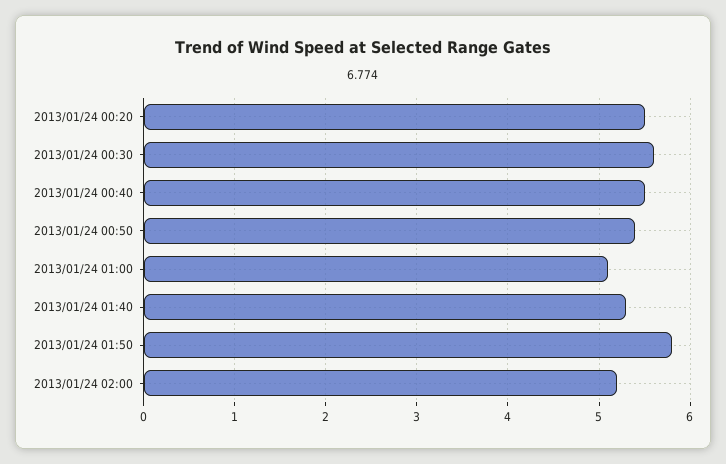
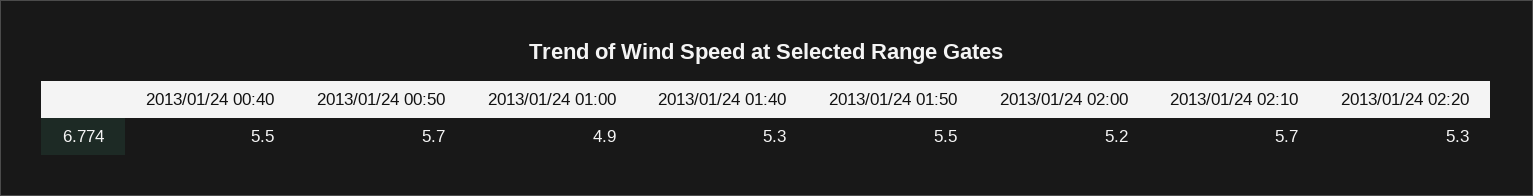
2013/01/24 00:20: 5.5 -> none
2013/01/24 00:30: 5.6 -> none
2013/01/24 00:50: 5.4 -> 5.7
2013/01/24 01:00: 5.1 -> 4.9
2013/01/24 01:50: 5.8 -> 5.5
2013/01/24 02:10: none -> 5.7
2013/01/24 02:20: none -> 5.3

